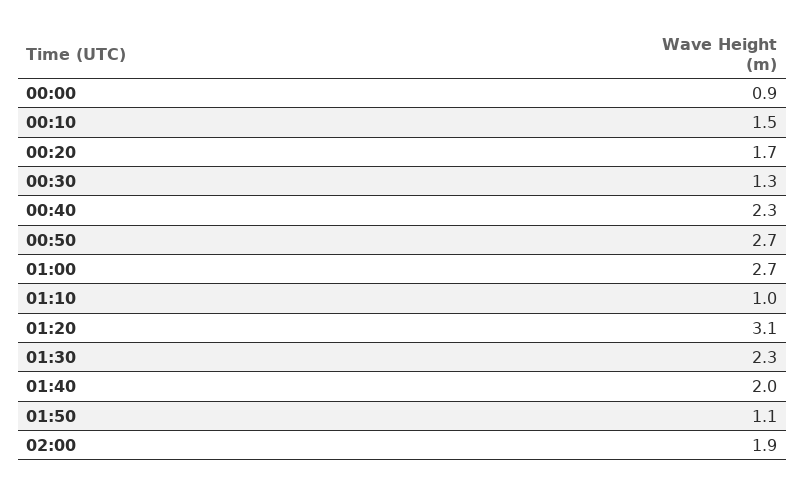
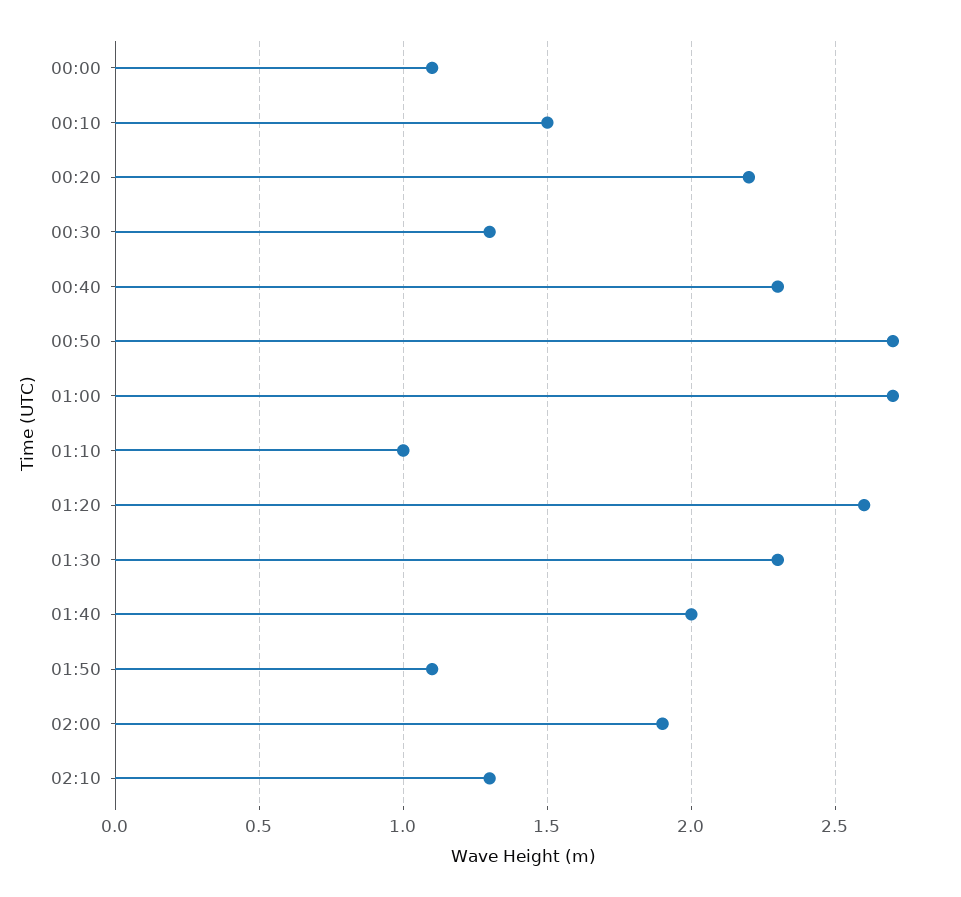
00:00: 0.9 -> 1.1
00:20: 1.7 -> 2.2
01:20: 3.1 -> 2.6
02:10: none -> 1.3

